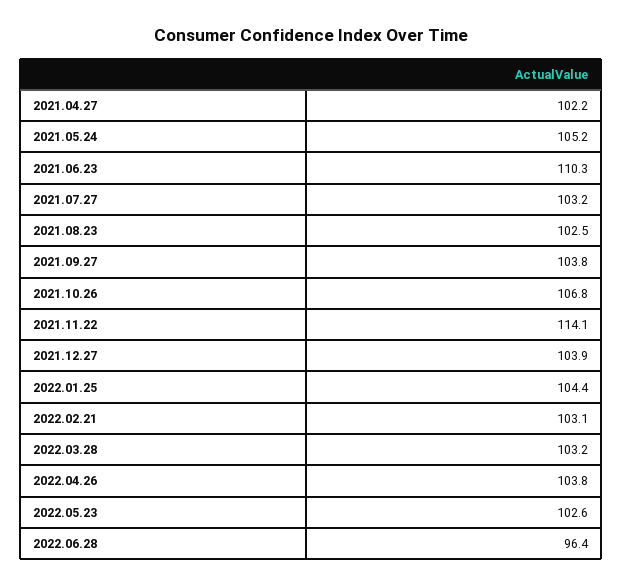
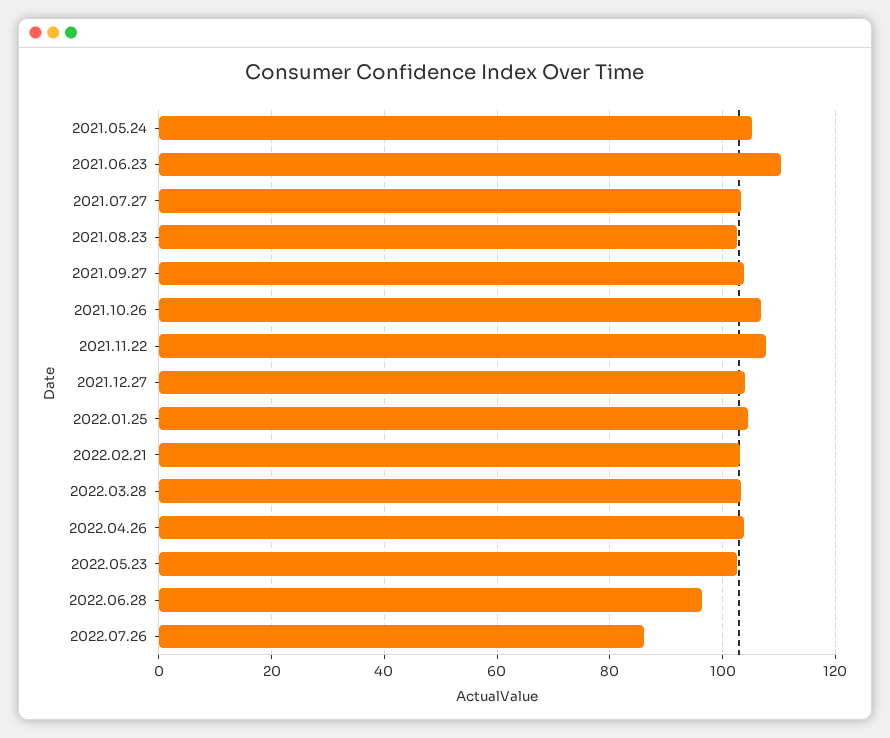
2021.04.27: 102.2 -> none
2021.11.22: 114.1 -> 108
2022.07.26: none -> 86

